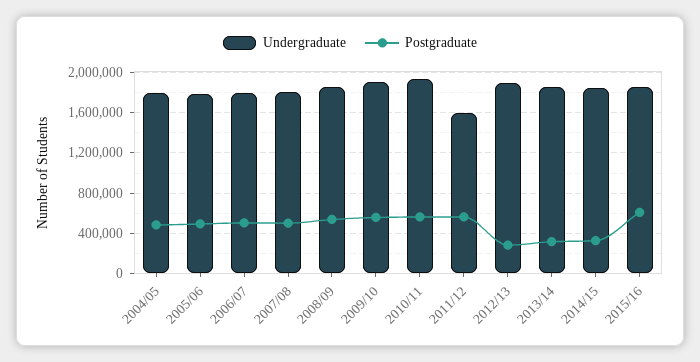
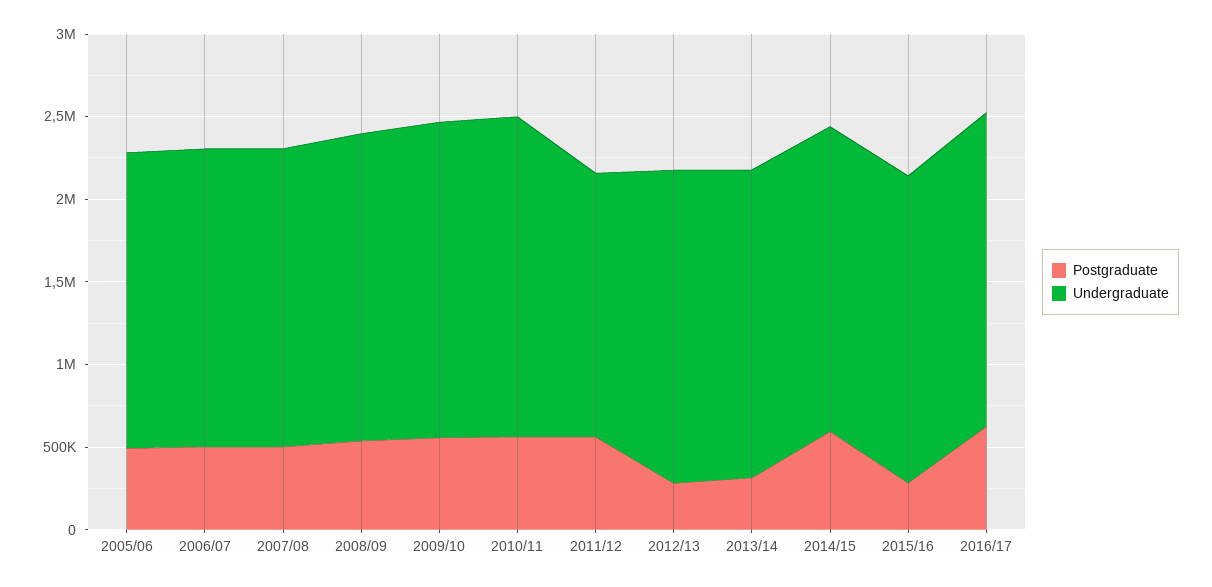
Undergraduate, 2004/05: 1800000 -> none
Postgraduate, 2004/05: 500000 -> none
Postgraduate, 2014/15: 300000 -> 600000
Postgraduate, 2015/16: 600000 -> 300000
Postgraduate, 2016/17: none -> 600000
Undergraduate, 2016/17: none -> 1900000

